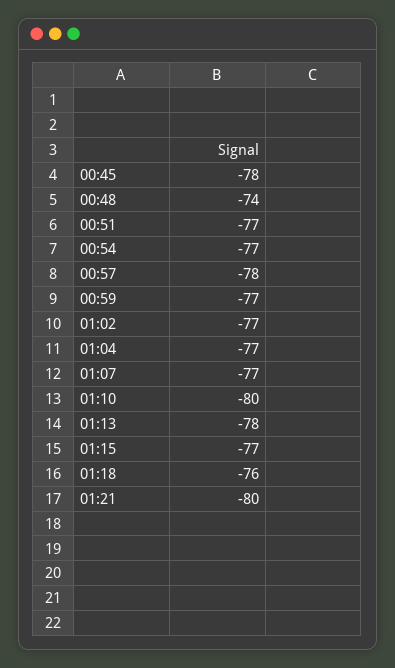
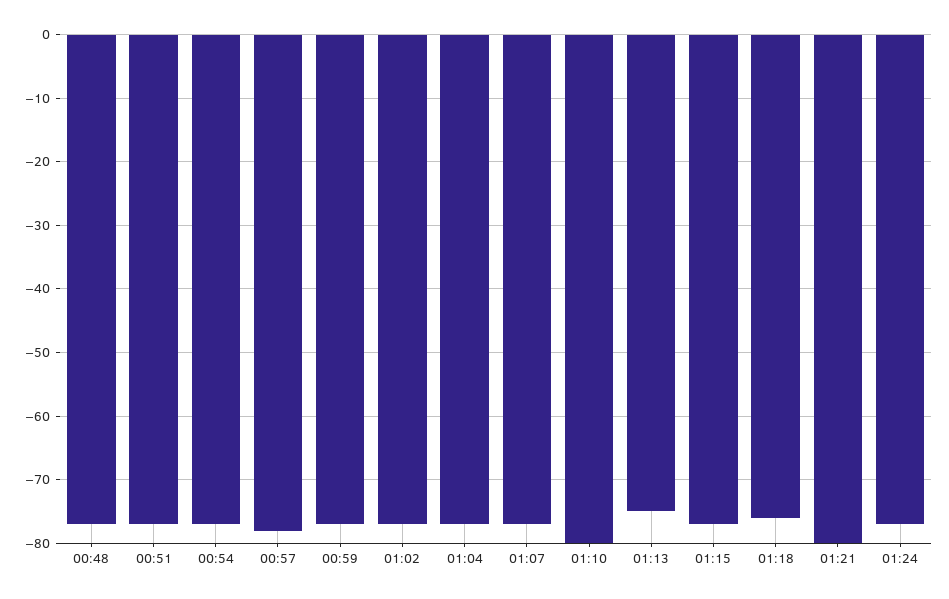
00:45: -78 -> none
00:48: -74 -> -77
01:13: -78 -> -75
01:24: none -> -77

